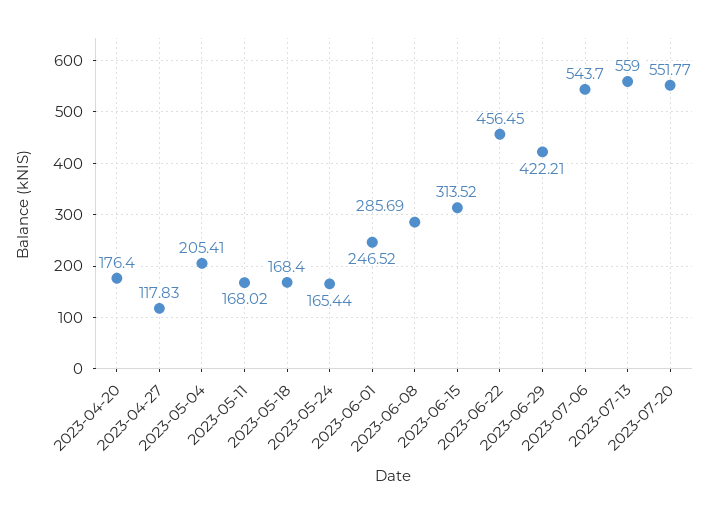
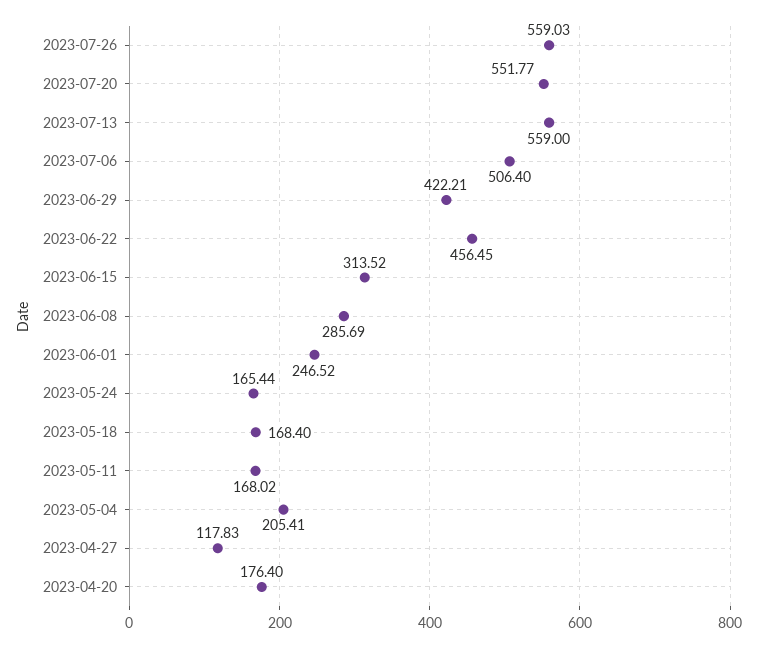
2023-07-06: 543.7 -> 506.4
2023-07-26: none -> 559.03

